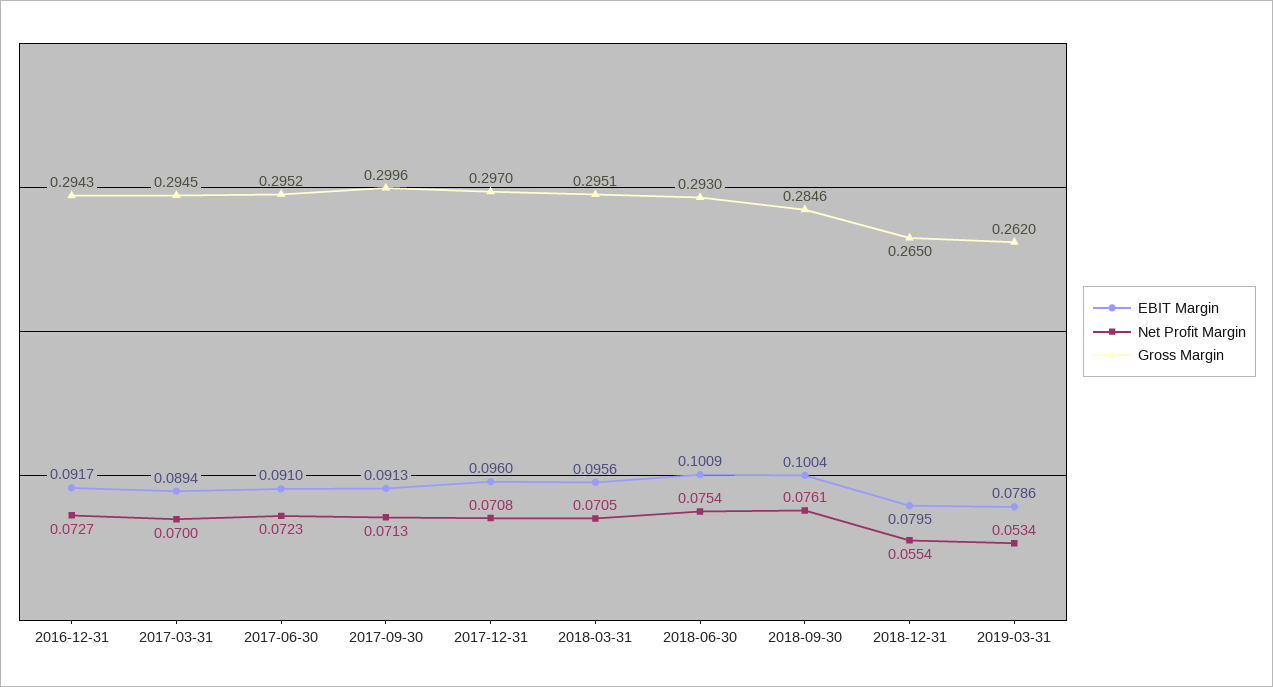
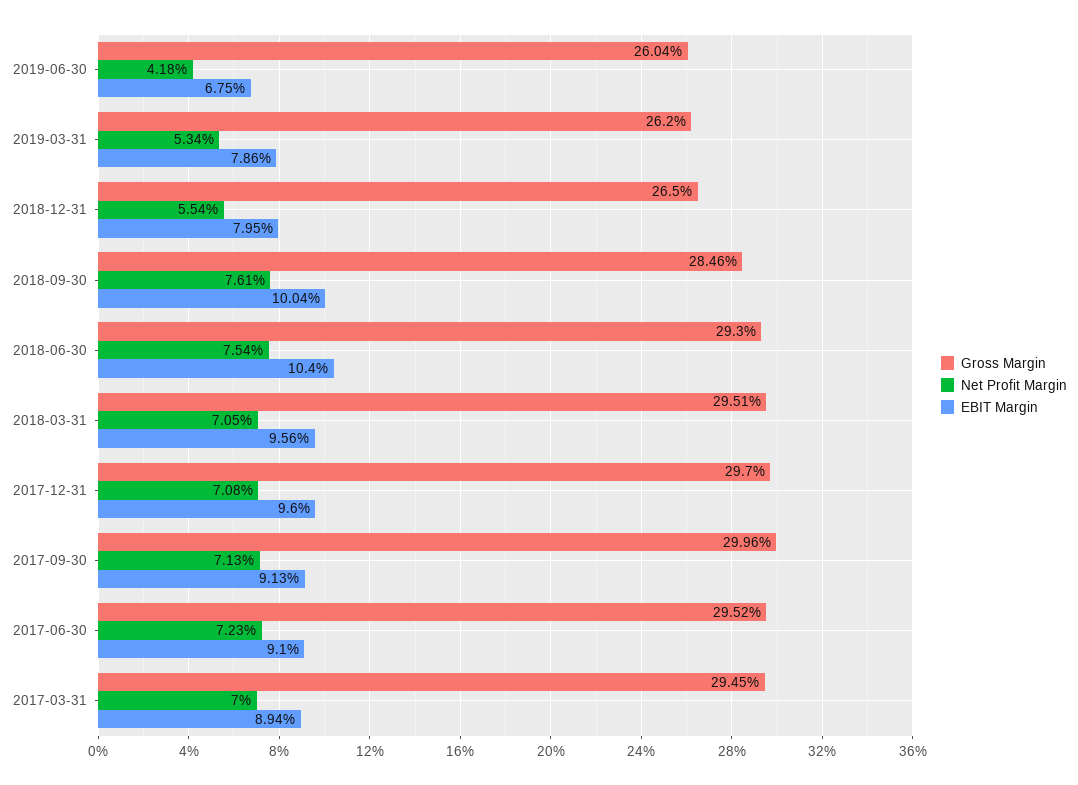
EBIT Margin, 2016-12-31: 0.0917 -> none
Net Profit Margin, 2016-12-31: 0.0727 -> none
Gross Margin, 2016-12-31: 0.2943 -> none
EBIT Margin, 2018-06-30: 0.1009 -> 0.104
Gross Margin, 2019-06-30: none -> 0.2604
Net Profit Margin, 2019-06-30: none -> 0.0418
EBIT Margin, 2019-06-30: none -> 0.0675

